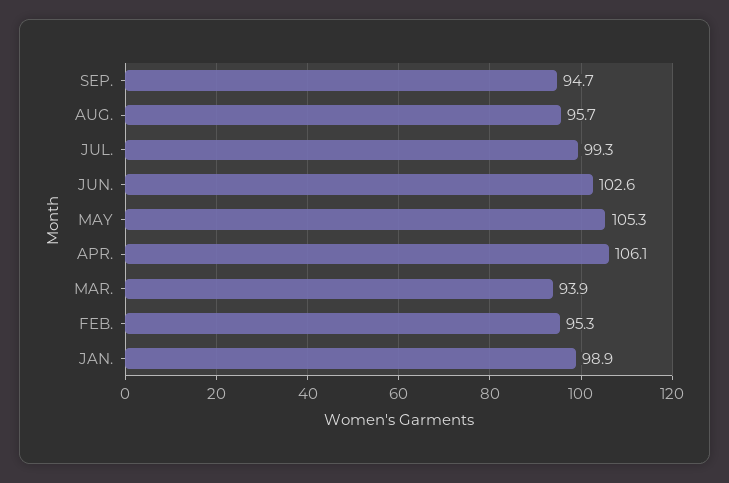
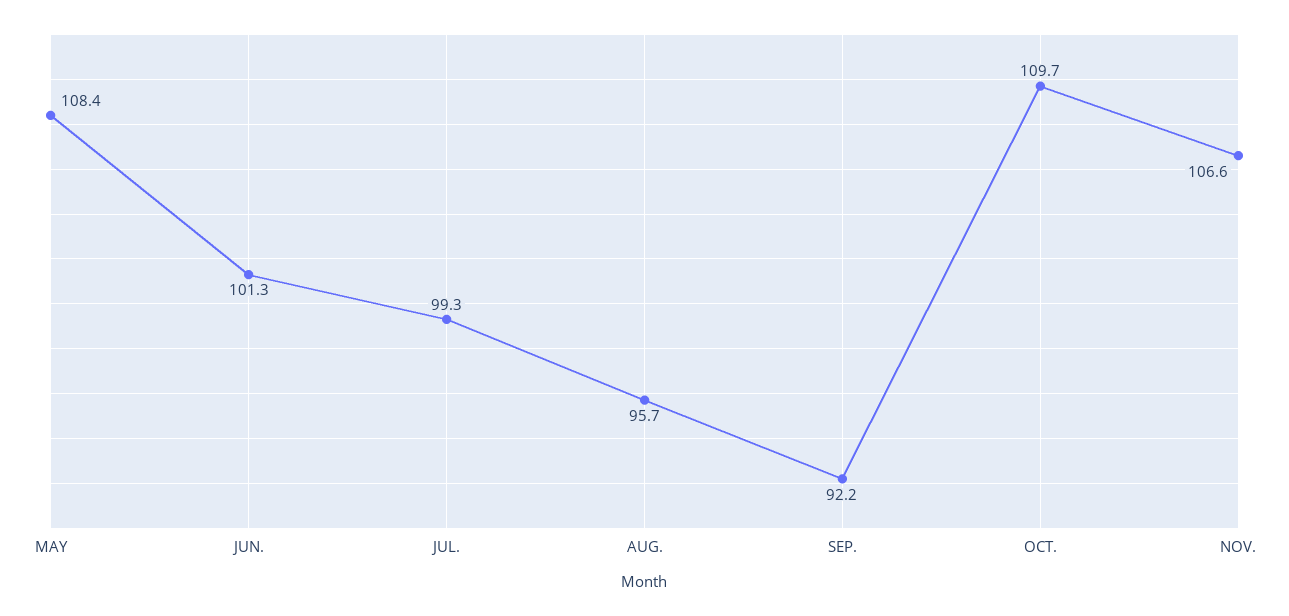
SEP.: 94.7 -> 92.2
JUN.: 102.6 -> 101.3
MAY: 105.3 -> 108.4
APR.: 106.1 -> none
MAR.: 93.9 -> none
FEB.: 95.3 -> none
JAN.: 98.9 -> none
OCT.: none -> 109.7
NOV.: none -> 106.6

